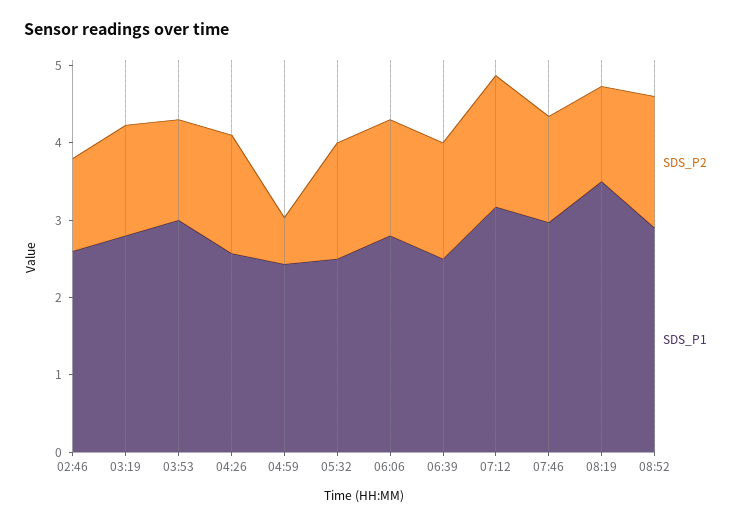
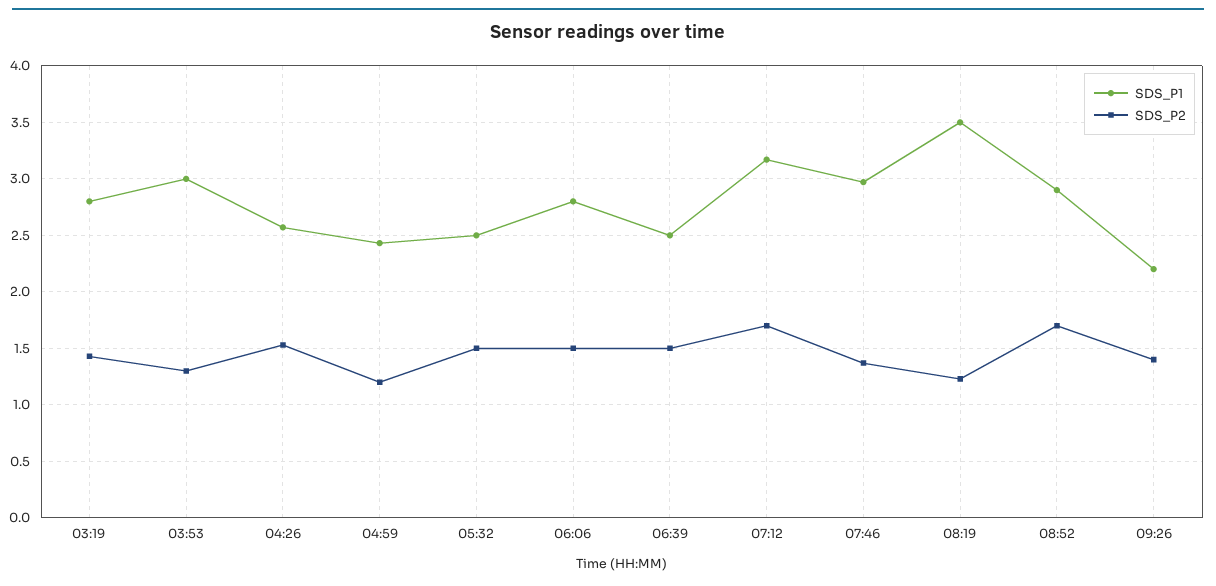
SDS_P2, 02:46: 1.2 -> none
SDS_P1, 02:46: 2.6 -> none
SDS_P2, 04:59: 0.6 -> 1.2
SDS_P1, 09:26: none -> 2.2
SDS_P2, 09:26: none -> 1.4

